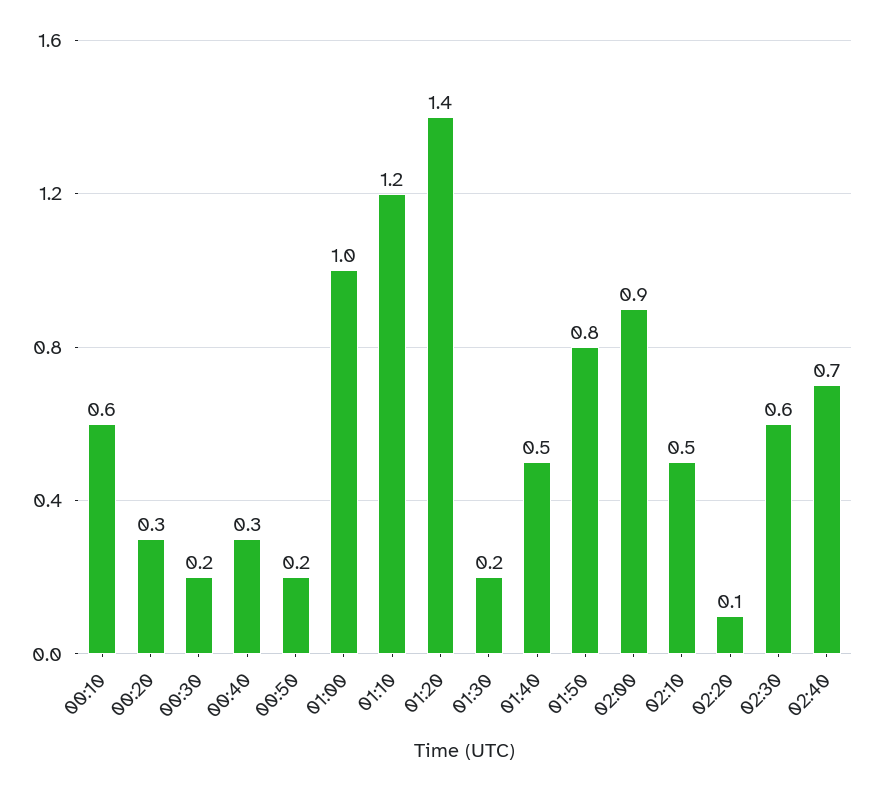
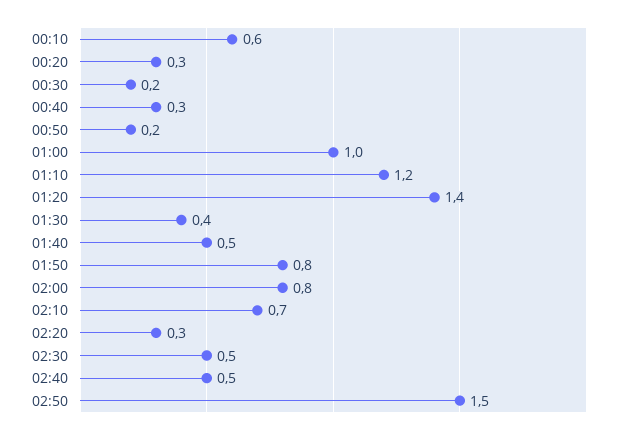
01:30: 0.2 -> 0.4
02:00: 0.9 -> 0.8
02:10: 0.5 -> 0.7
02:20: 0.1 -> 0.3
02:30: 0.6 -> 0.5
02:40: 0.7 -> 0.5
02:50: none -> 1.5

